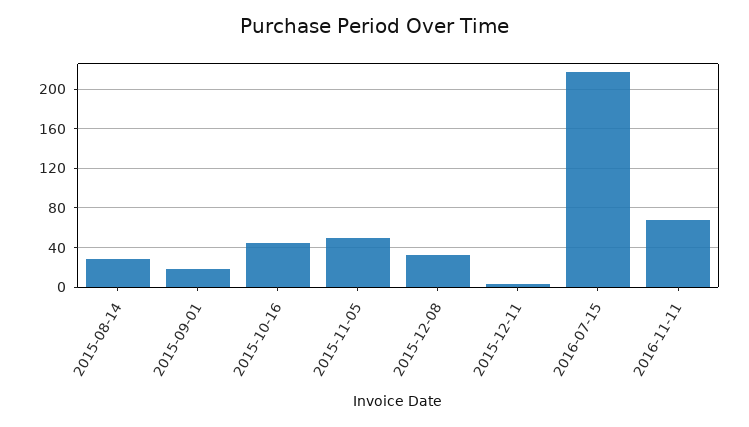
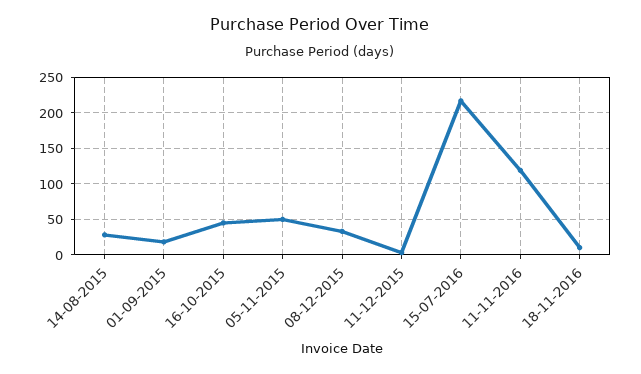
2016-11-11: 70 -> 120
18-11-2016: none -> 10

